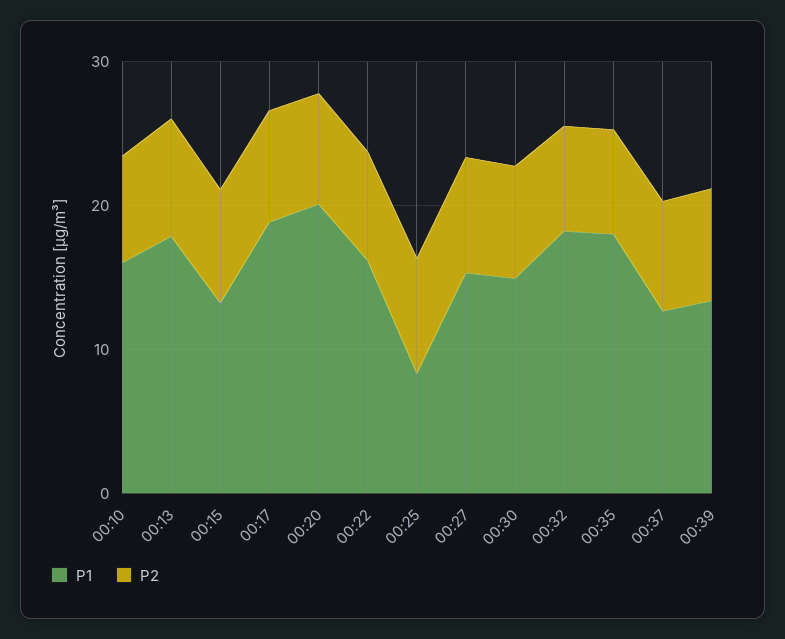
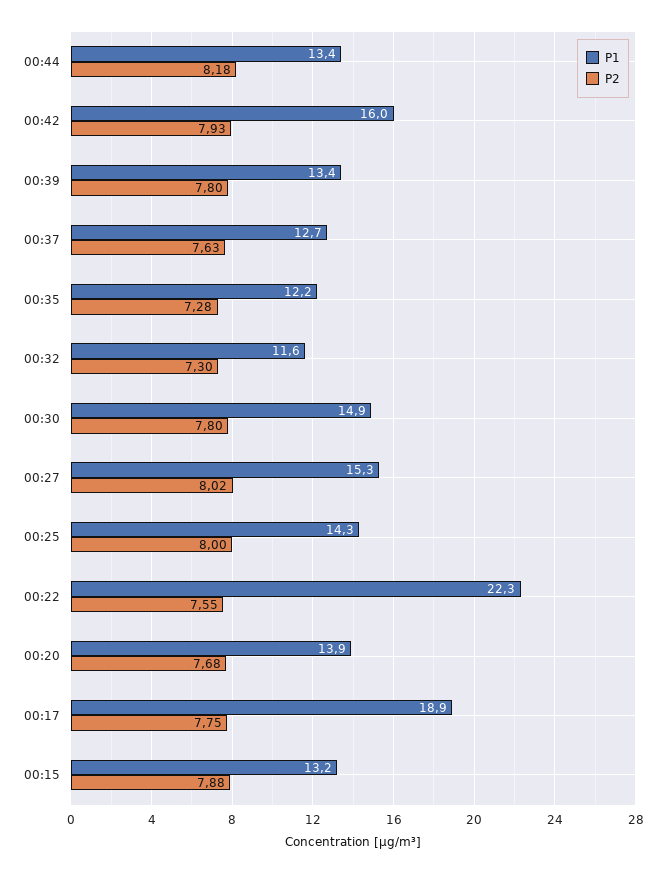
P1, 00:10: 16 -> none
P2, 00:10: 8 -> none
P1, 00:13: 18 -> none
P2, 00:13: 8 -> none
P1, 00:20: 20 -> 13.9
P1, 00:22: 16 -> 22.3
P1, 00:25: 8 -> 14.3
P1, 00:32: 18 -> 11.6
P1, 00:35: 18 -> 12.2
P1, 00:44: none -> 13.4
P2, 00:44: none -> 8.18
P1, 00:42: none -> 16
P2, 00:42: none -> 7.93

